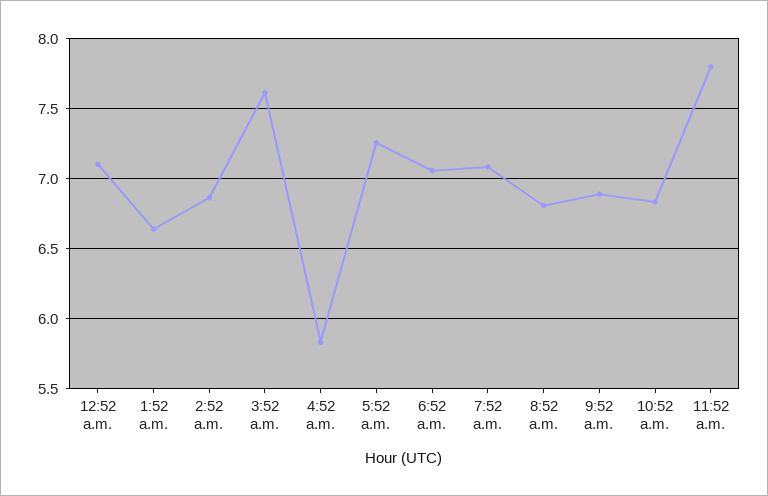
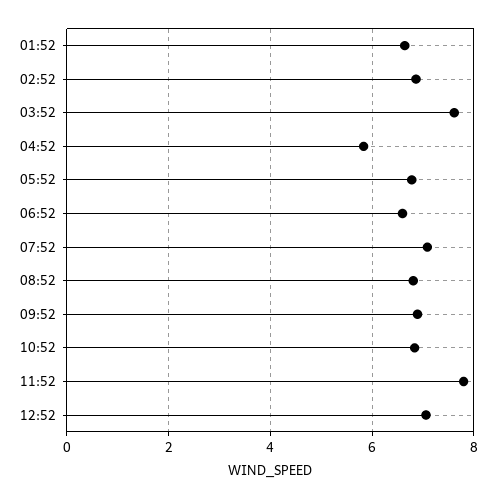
12:52 a.m.: 7.1 -> none
5:52 a.m.: 7.25 -> 6.8
6:52 a.m.: 7.05 -> 6.6
12:52: none -> 7

